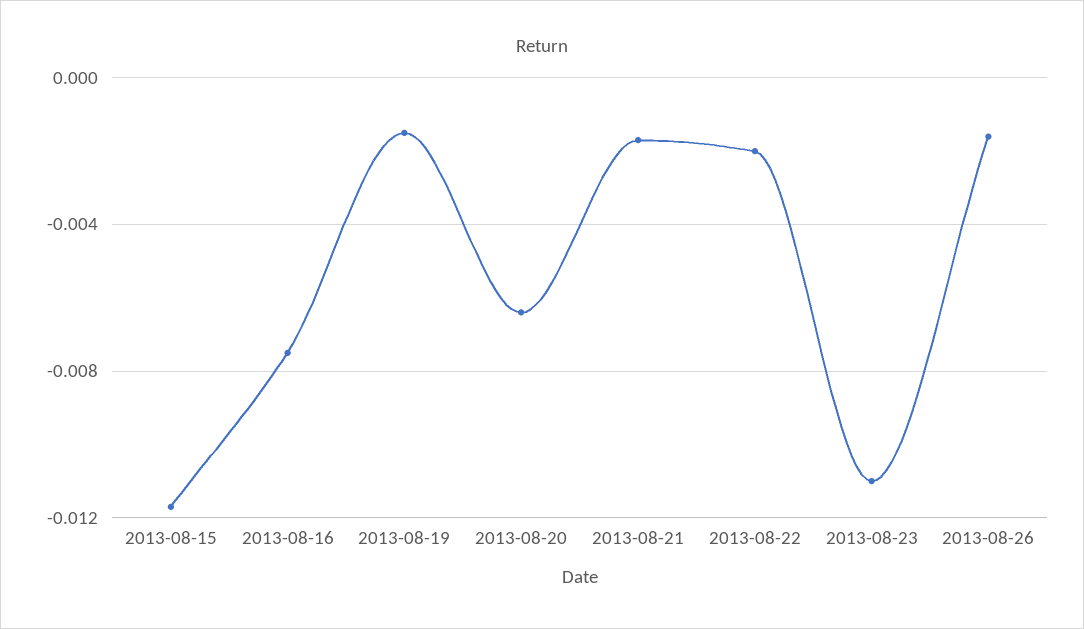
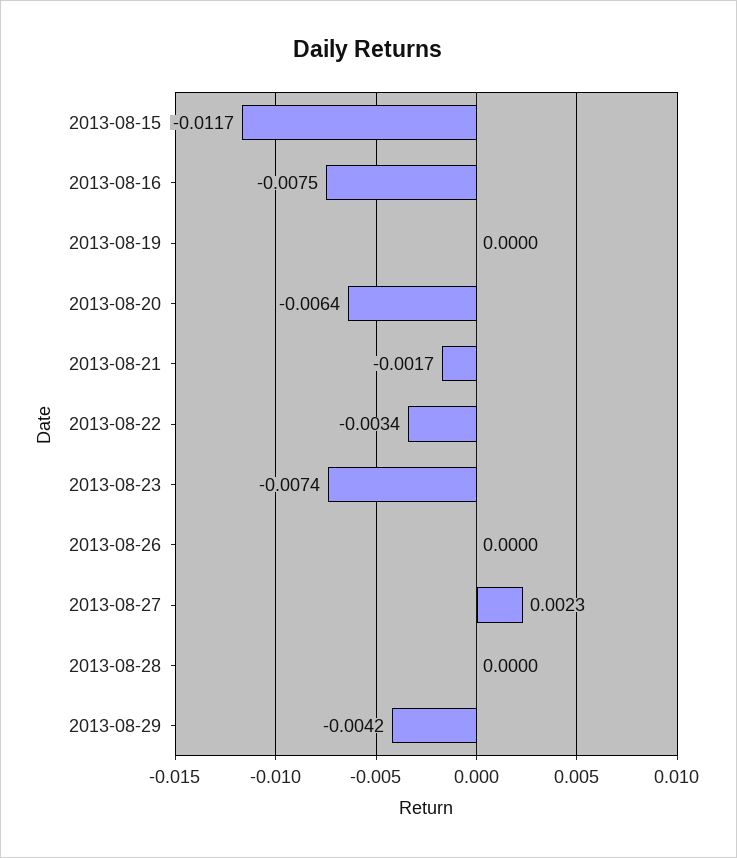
2013-08-19: -0.0015 -> 0
2013-08-22: -0.002 -> -0.0034
2013-08-23: -0.011 -> -0.0074
2013-08-26: -0.0015 -> 0
2013-08-27: none -> 0.0023
2013-08-28: none -> 0
2013-08-29: none -> -0.0042

